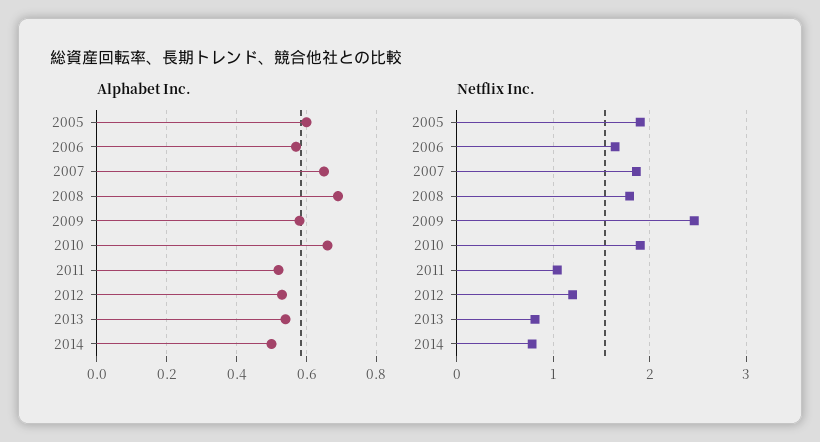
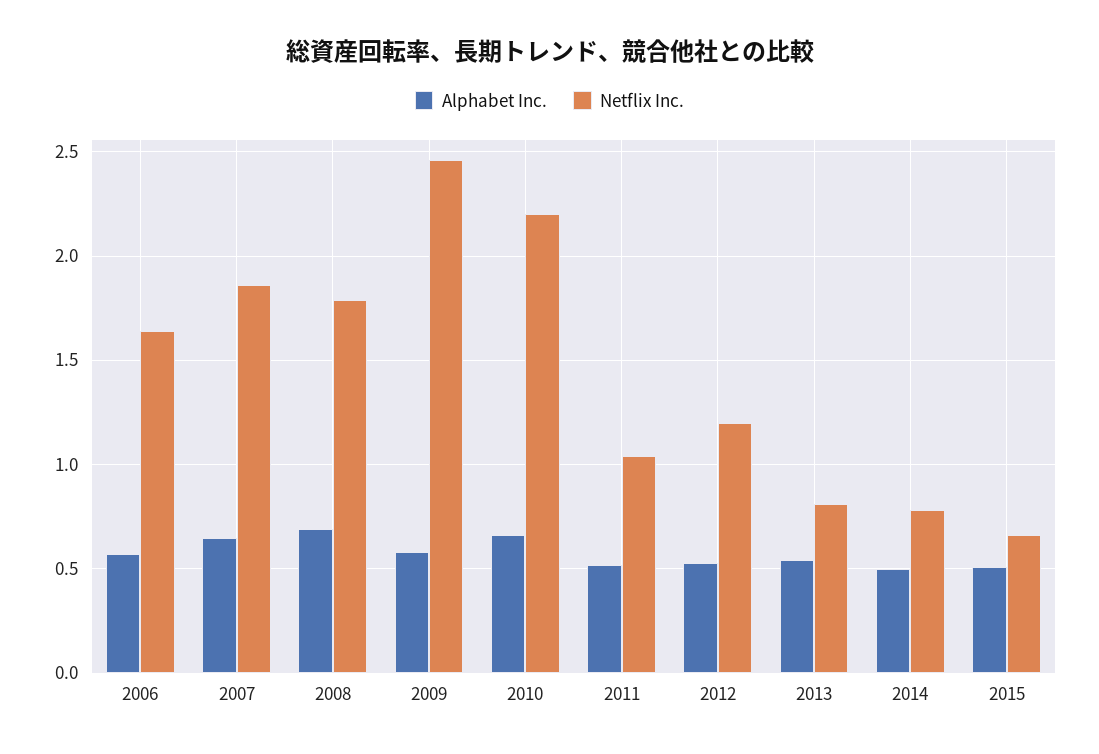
Alphabet Inc., 2005: 0.6 -> none
Netflix Inc., 2005: 1.9 -> none
Netflix Inc., 2010: 1.9 -> 2.2
Alphabet Inc., 2015: none -> 0.5
Netflix Inc., 2015: none -> 0.65

